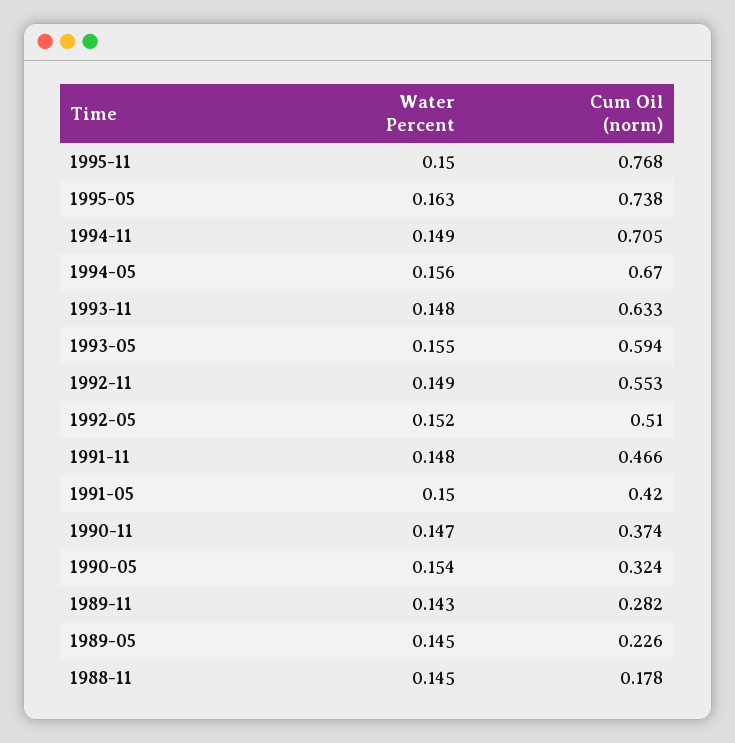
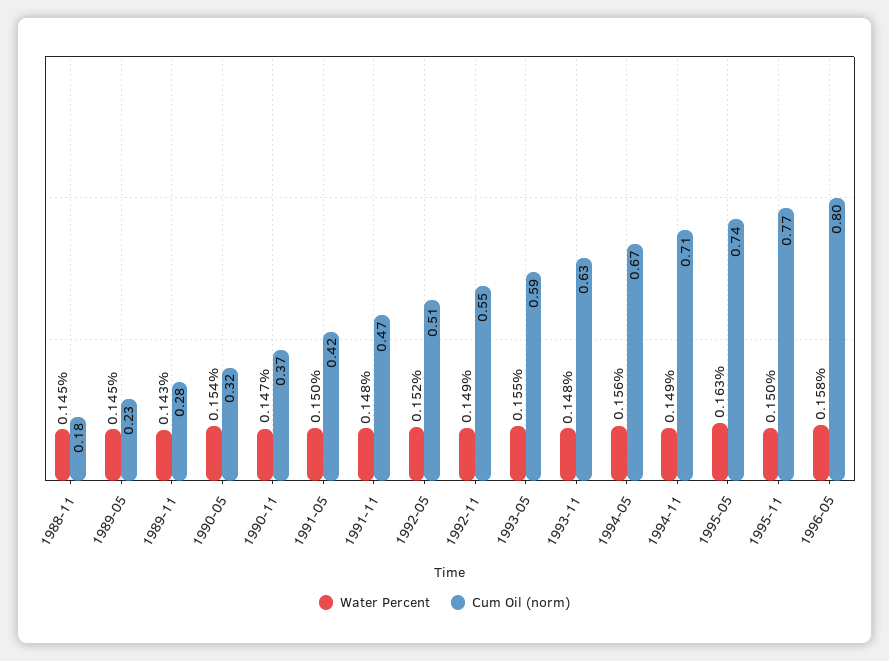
Water Percent, 1996-05: none -> 0.158
Cum Oil (norm), 1996-05: none -> 0.8

